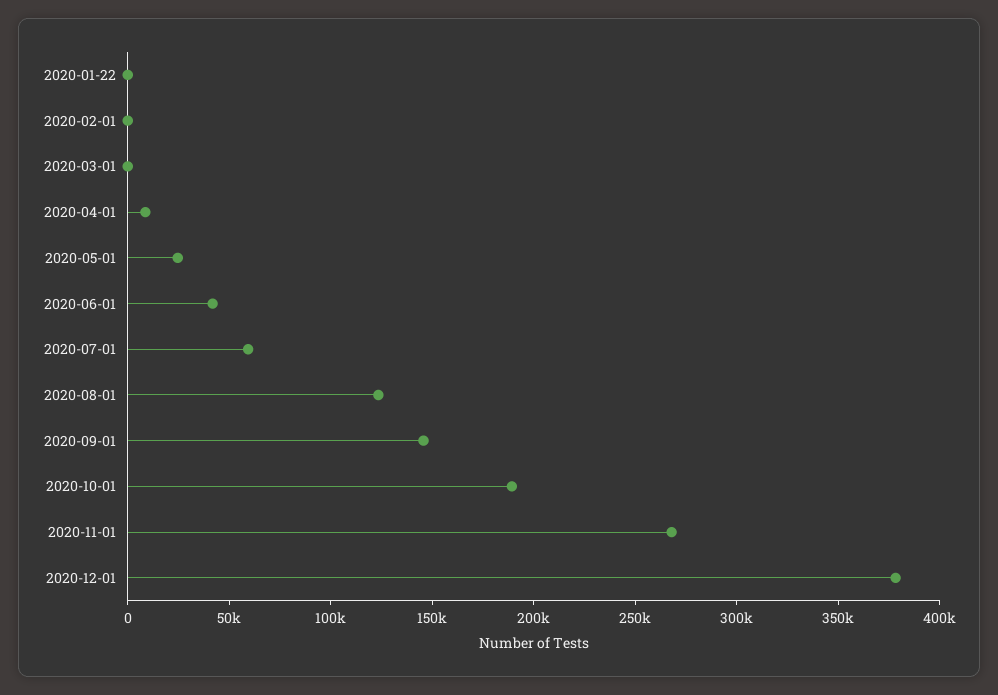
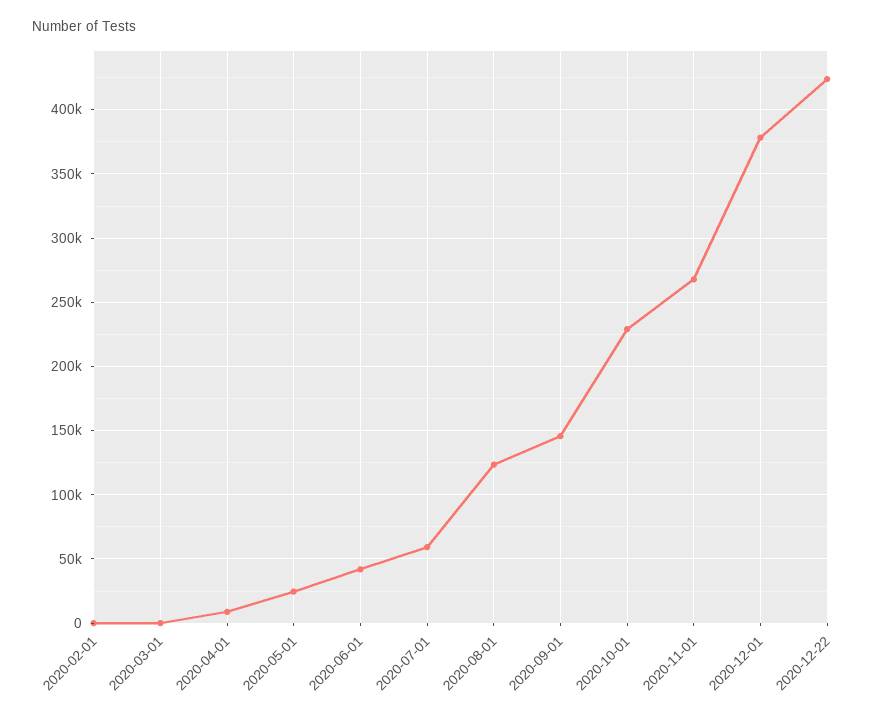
2020-01-22: 0 -> none
2020-10-01: 190000 -> 230000
2020-12-22: none -> 425000

